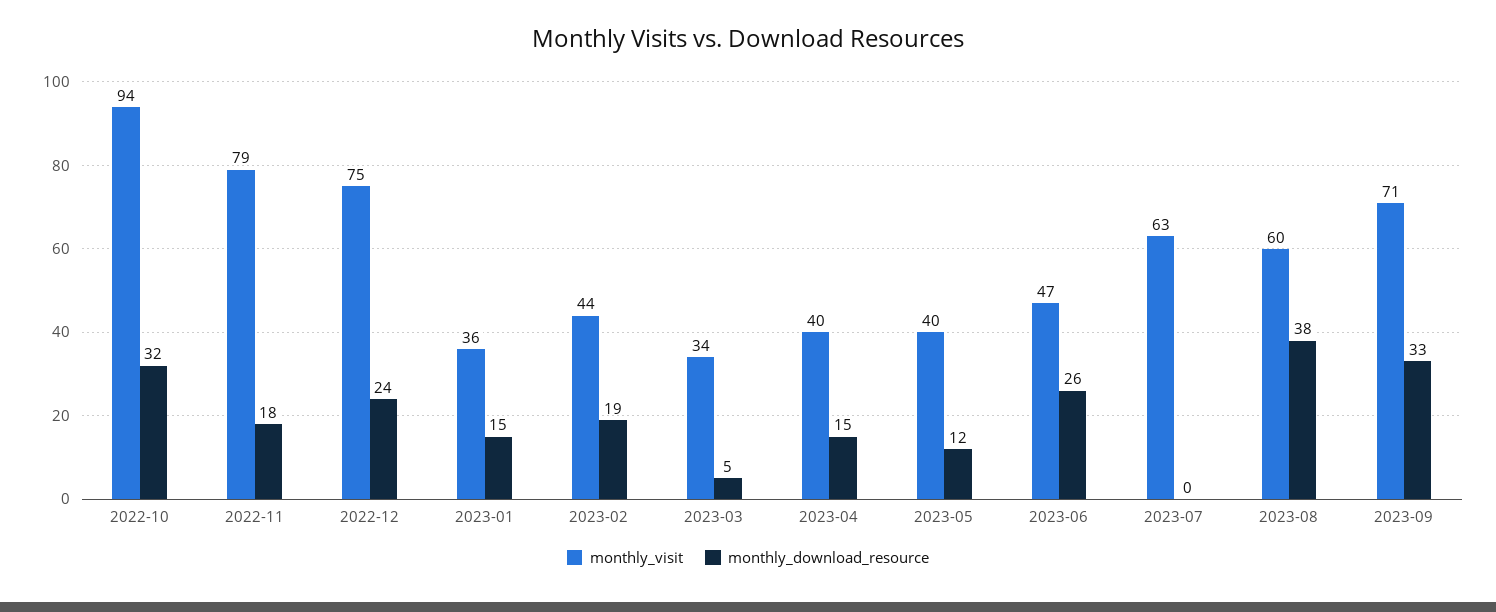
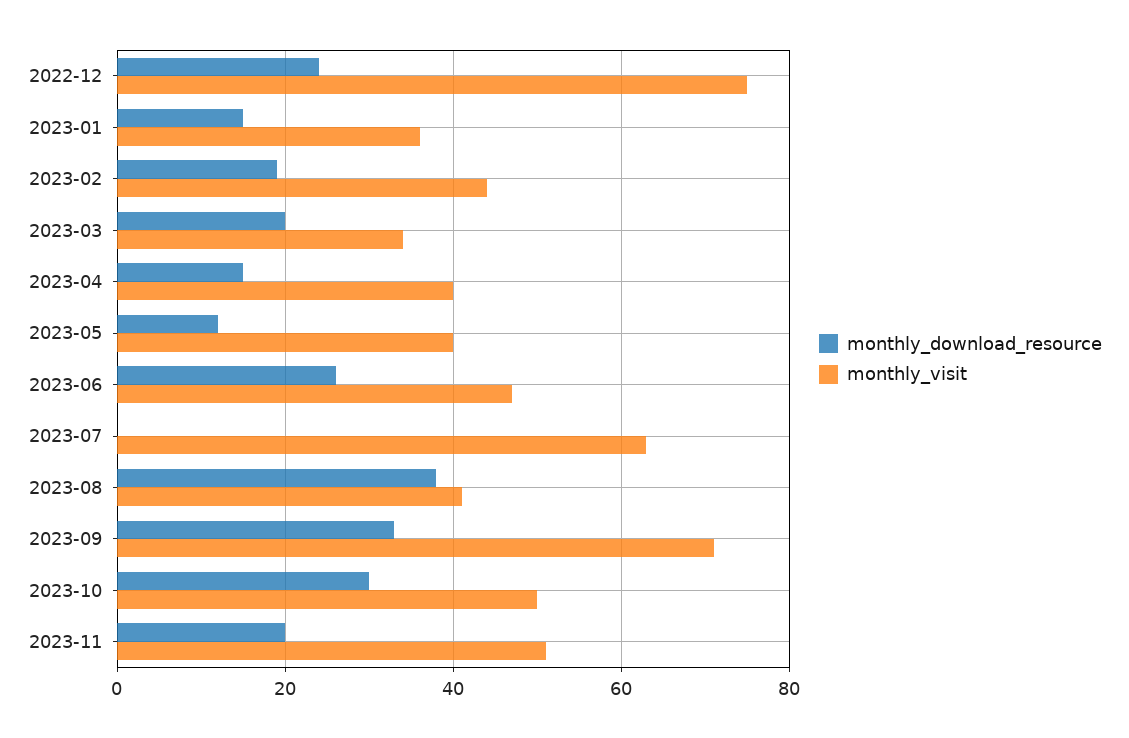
monthly_visit, 2022-10: 94 -> none
monthly_download_resource, 2022-10: 32 -> none
monthly_visit, 2022-11: 79 -> none
monthly_download_resource, 2022-11: 18 -> none
monthly_download_resource, 2023-03: 5 -> 20
monthly_visit, 2023-08: 60 -> 40
monthly_download_resource, 2023-10: none -> 30
monthly_visit, 2023-10: none -> 50
monthly_download_resource, 2023-11: none -> 20
monthly_visit, 2023-11: none -> 50

